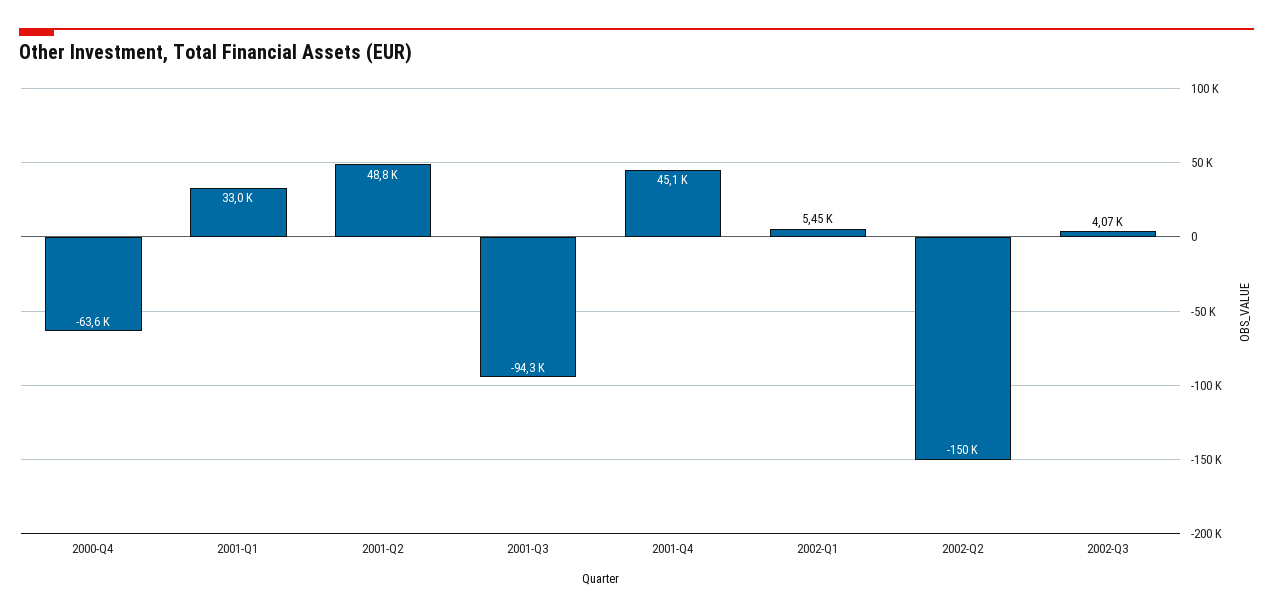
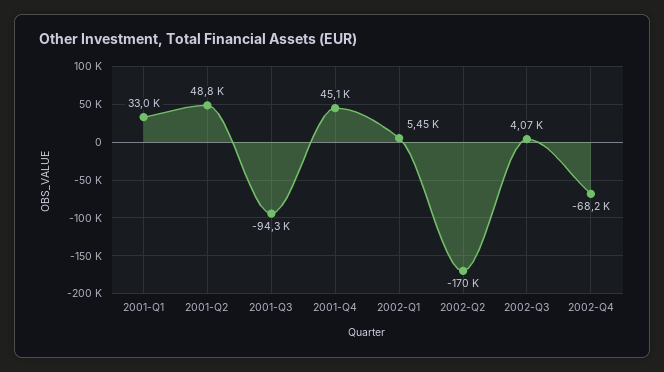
2000-Q4: -63600 -> none
2002-Q2: -150000 -> -170000
2002-Q4: none -> -68200

